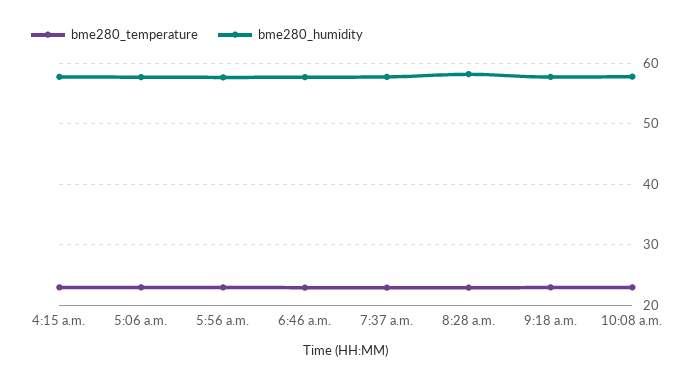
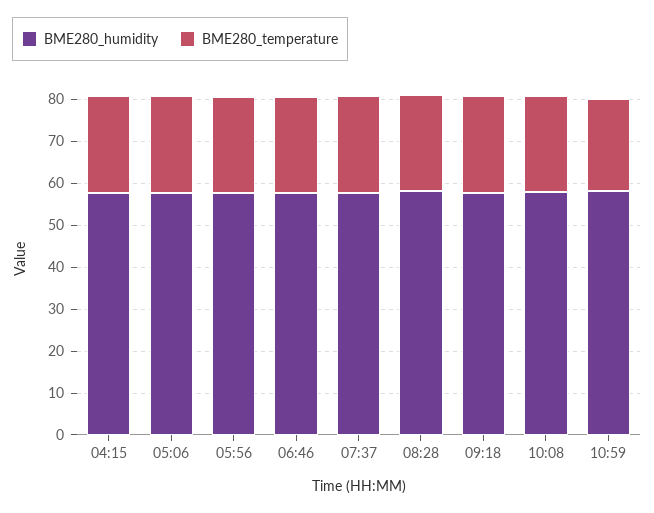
bme280_humidity, 10:59: none -> 58
bme280_temperature, 10:59: none -> 22

